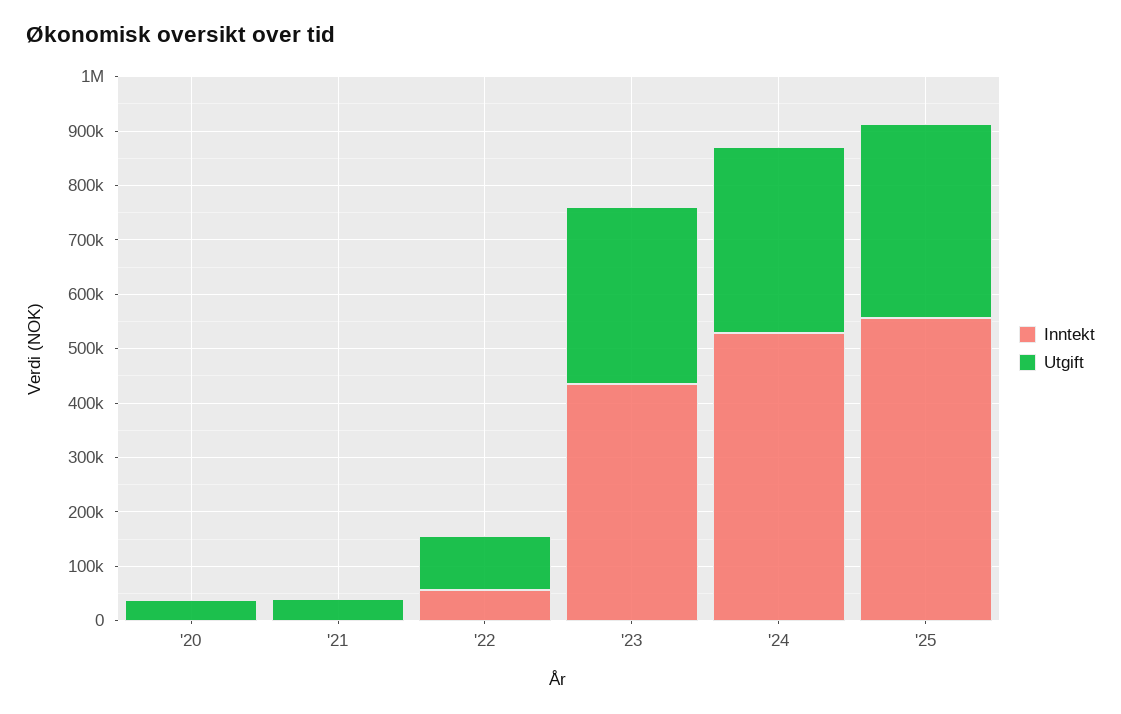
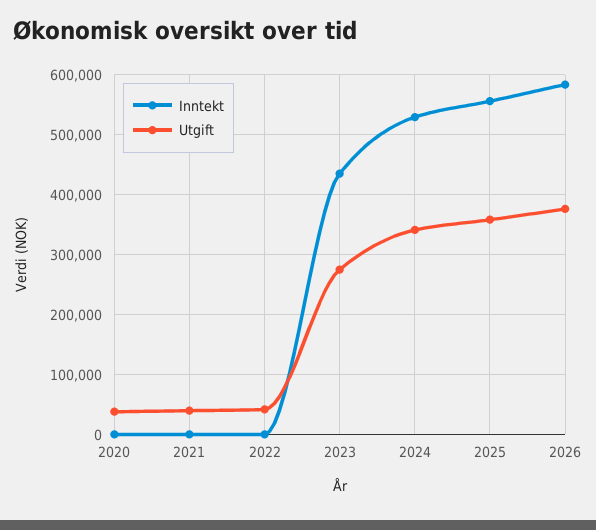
Inntekt, '22: 60000 -> 0
Utgift, '22: 100000 -> 40000
Utgift, '23: 320000 -> 280000
Inntekt, 2026: none -> 580000
Utgift, 2026: none -> 380000

